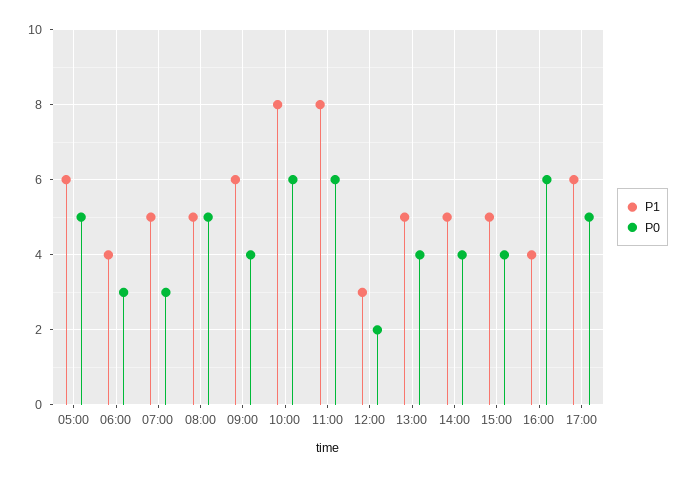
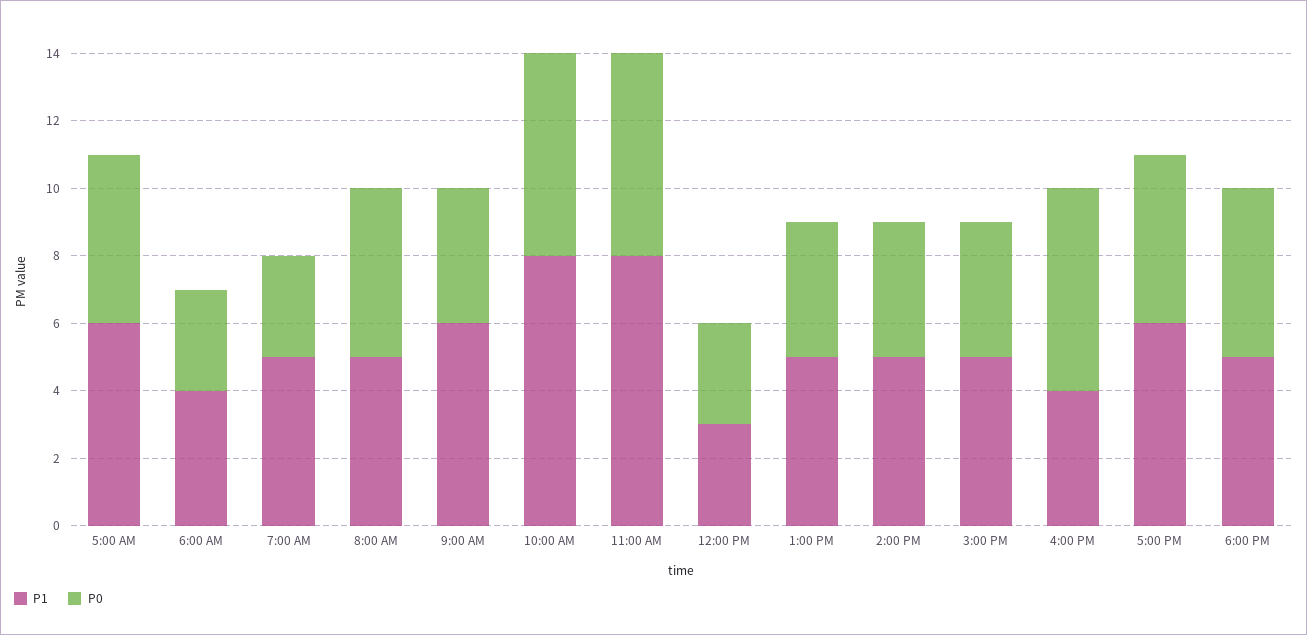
P0, 12:00: 2 -> 3
P1, 6:00 PM: none -> 5
P0, 6:00 PM: none -> 5

